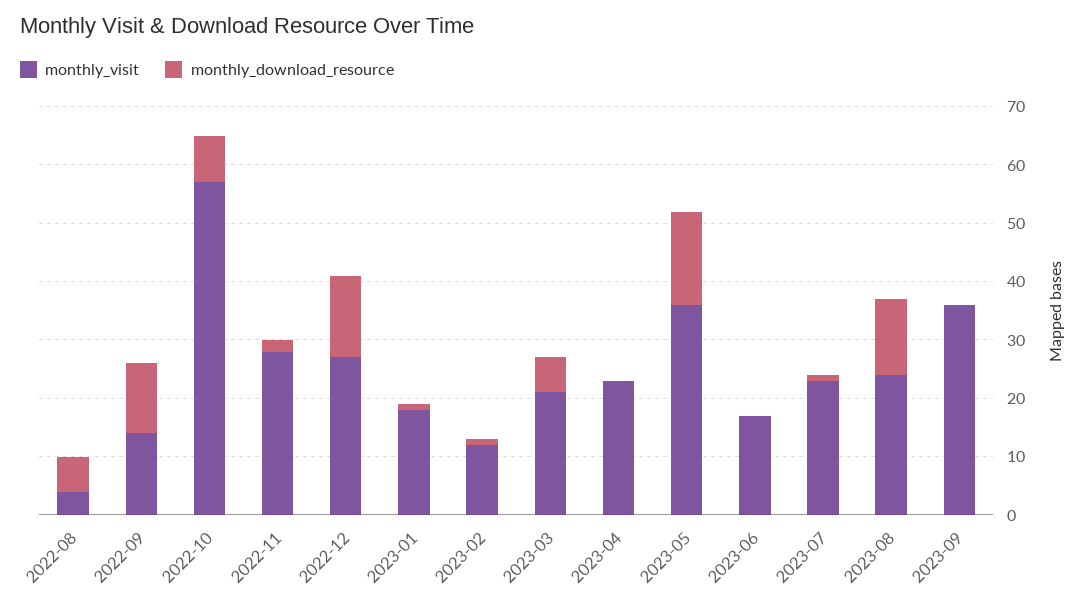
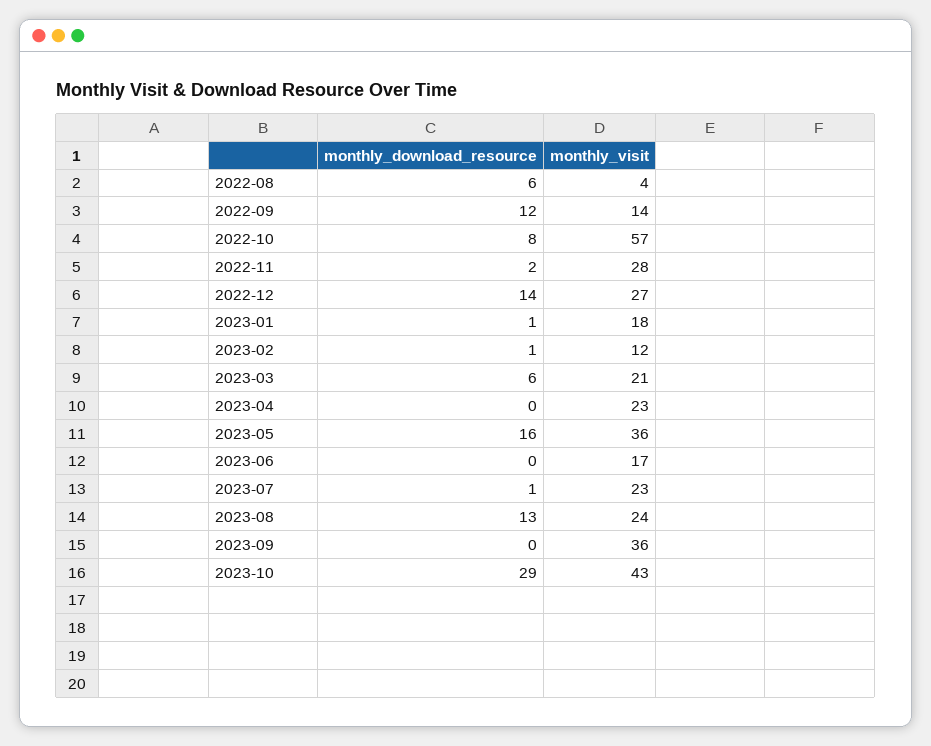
monthly_download_resource, 2023-10: none -> 29
monthly_visit, 2023-10: none -> 43

